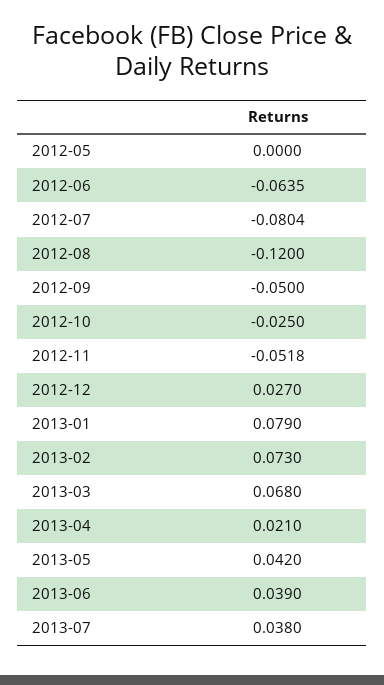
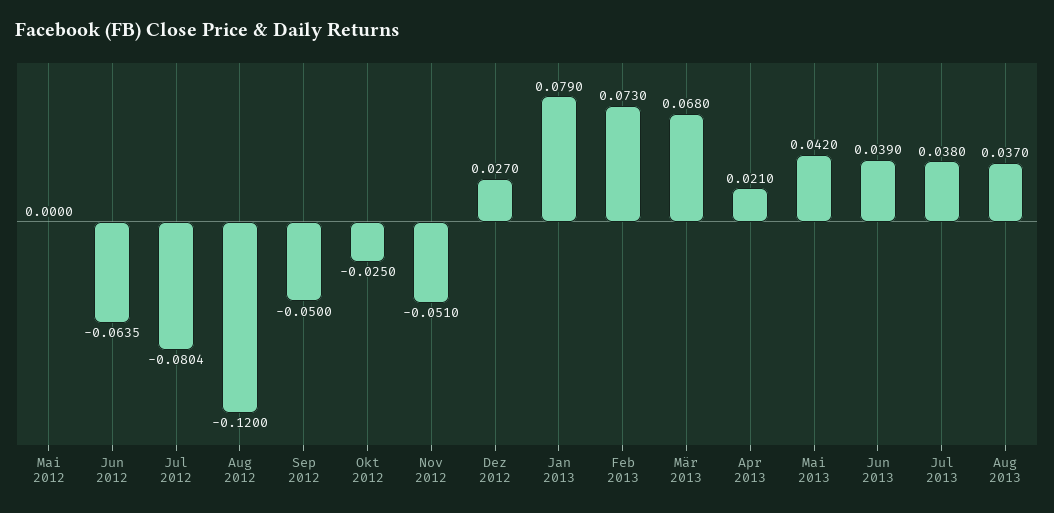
2012-11: -0.0518 -> -0.051
Aug 2013: none -> 0.037

